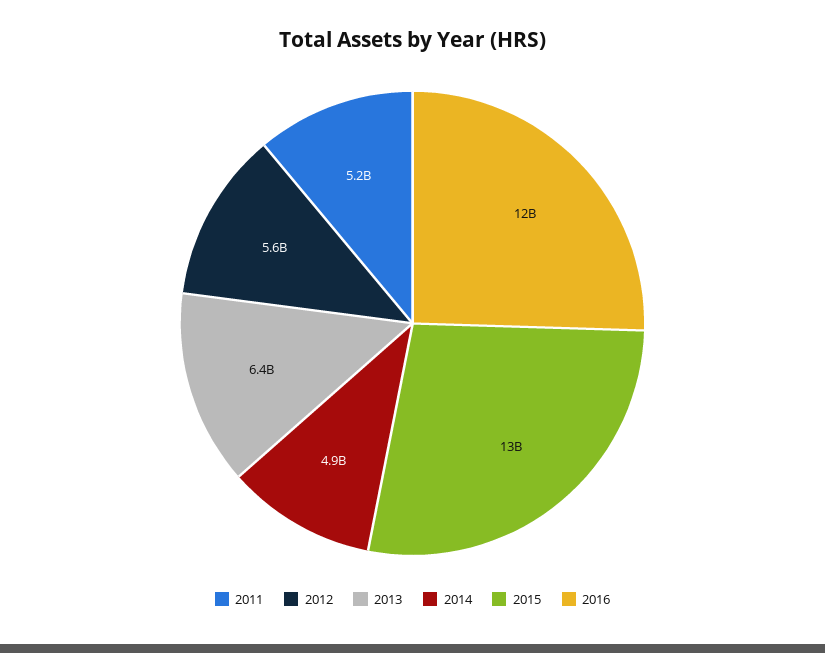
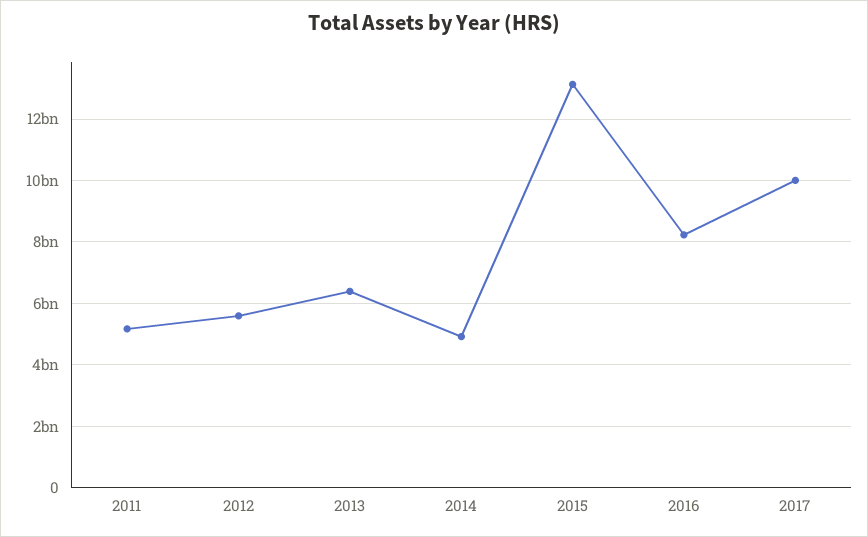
2016: 12000000000 -> 8200000000
2017: none -> 10000000000

